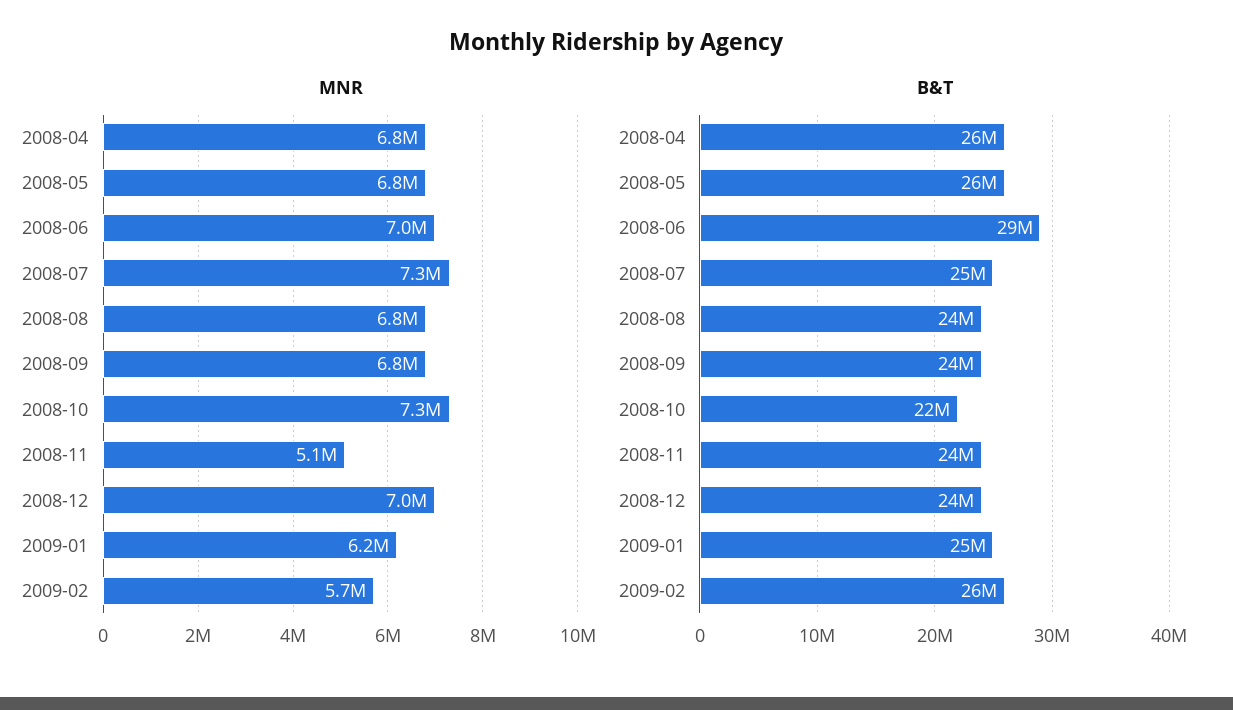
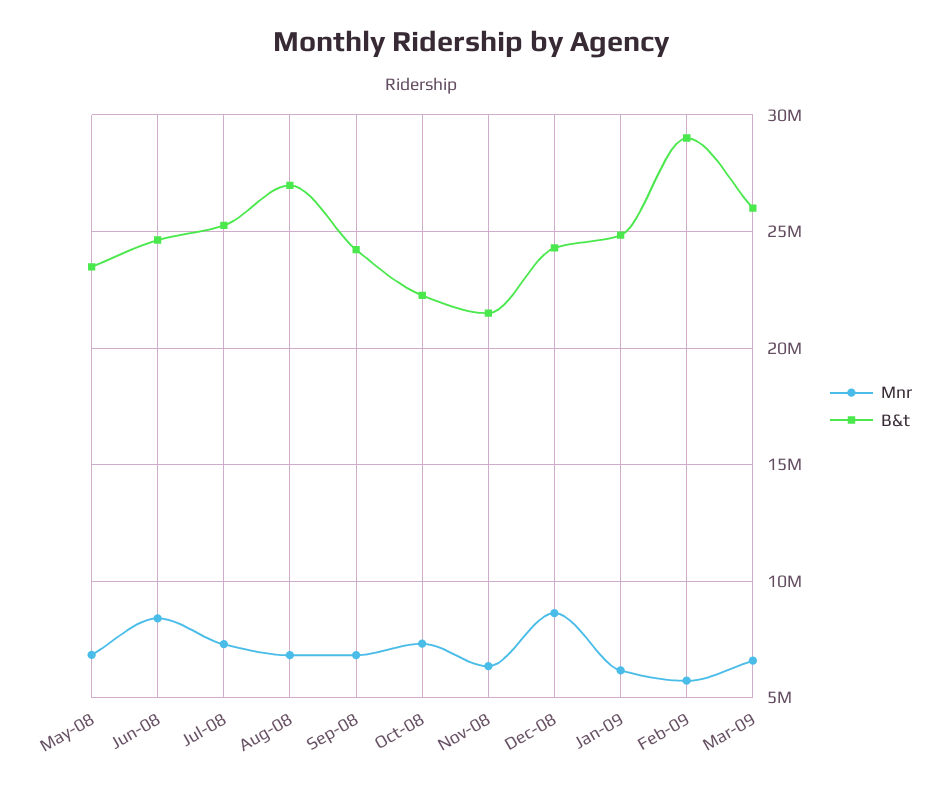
MNR, 2008-04: 6800000 -> none
MNR, 2008-06: 7000000 -> 8500000
MNR, 2008-11: 5100000 -> 6500000
MNR, 2008-12: 7000000 -> 8500000
B&T, 2008-04: 26000000 -> none
B&T, 2008-05: 26000000 -> 23500000
B&T, 2008-06: 29000000 -> 24500000
B&T, 2008-08: 24000000 -> 27000000
B&T, 2008-11: 24000000 -> 21500000
B&T, 2009-02: 26000000 -> 29000000
MNR, Mar-09: none -> 6500000
B&T, Mar-09: none -> 26000000

